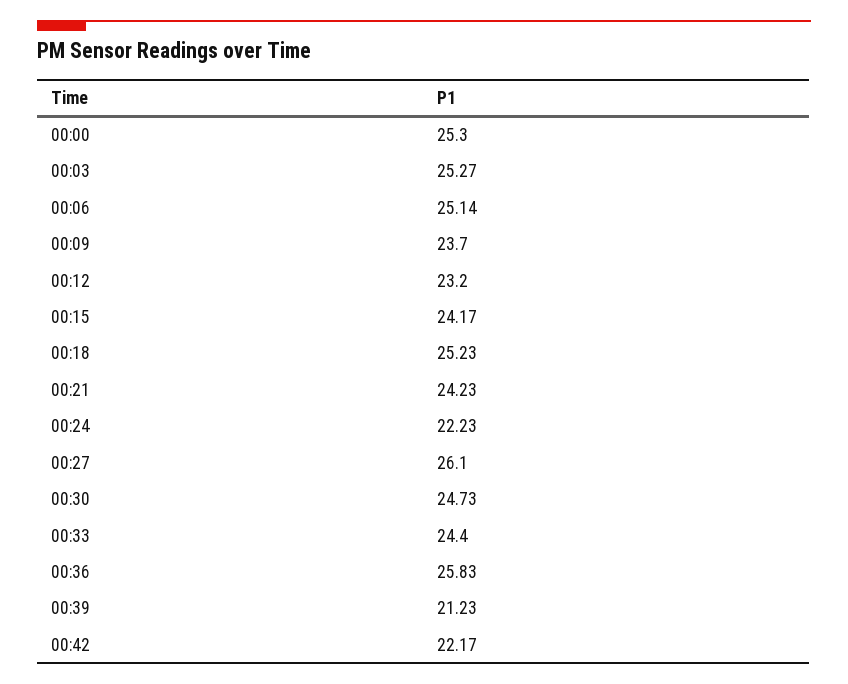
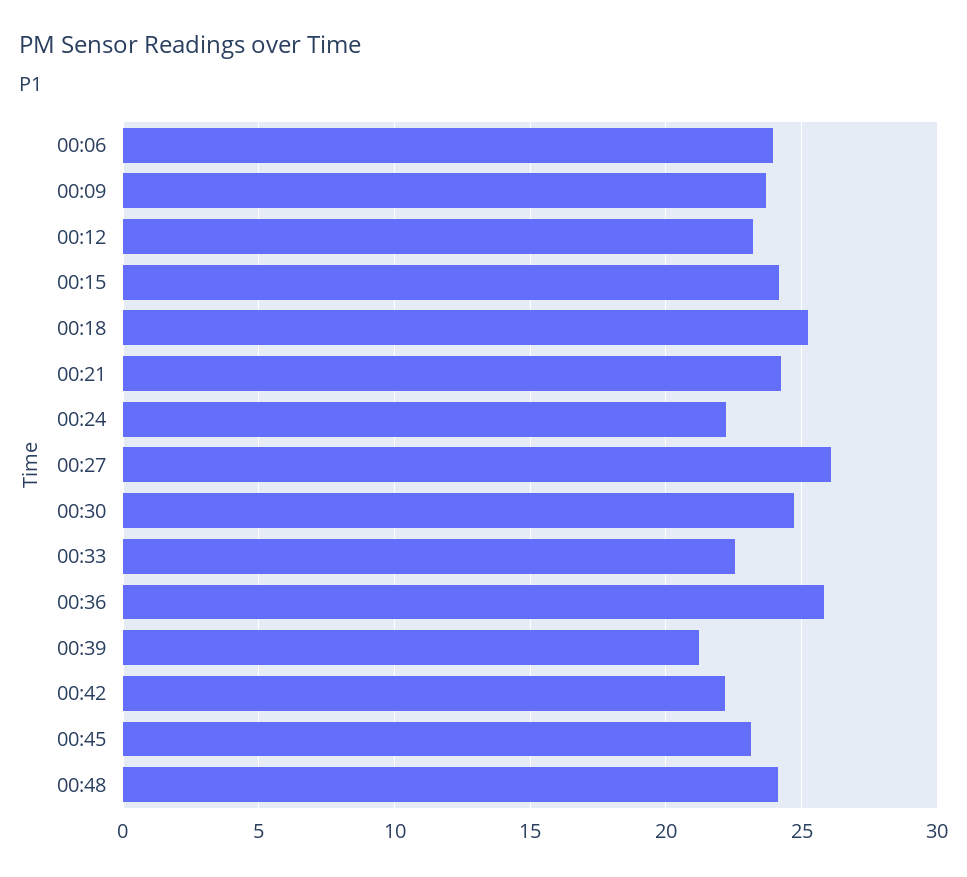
00:00: 25.3 -> none
00:03: 25.27 -> none
00:06: 25.14 -> 24
00:33: 24.4 -> 22.5
00:45: none -> 23
00:48: none -> 24

